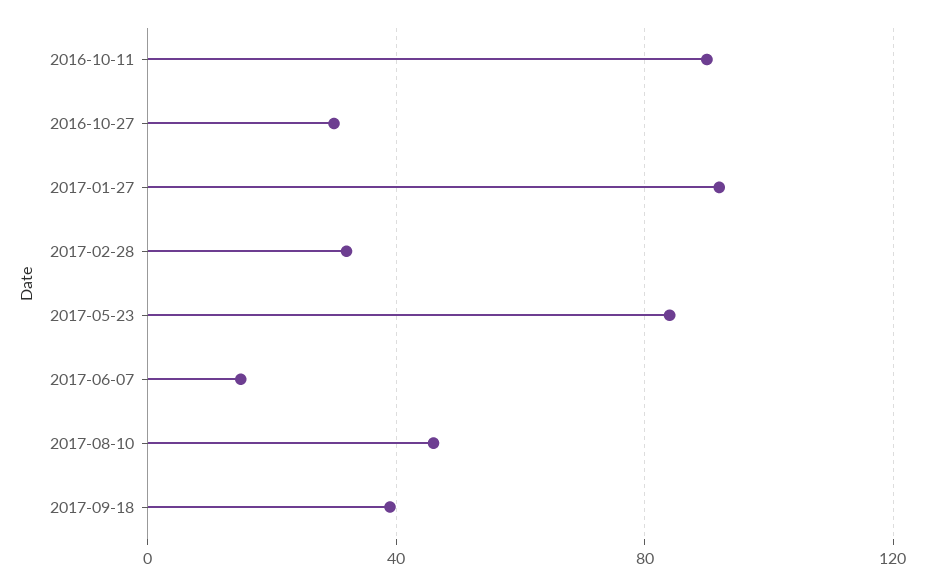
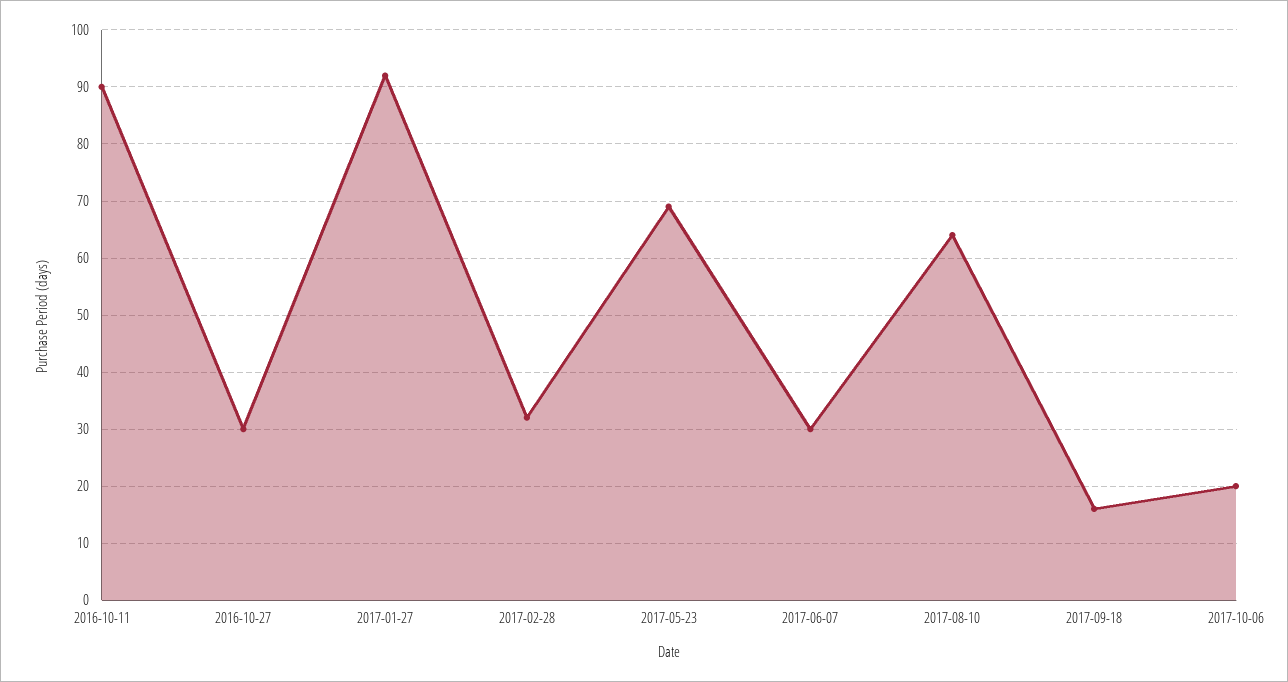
2017-05-23: 85 -> 70
2017-06-07: 15 -> 30
2017-08-10: 45 -> 65
2017-09-18: 40 -> 15
2017-10-06: none -> 20

